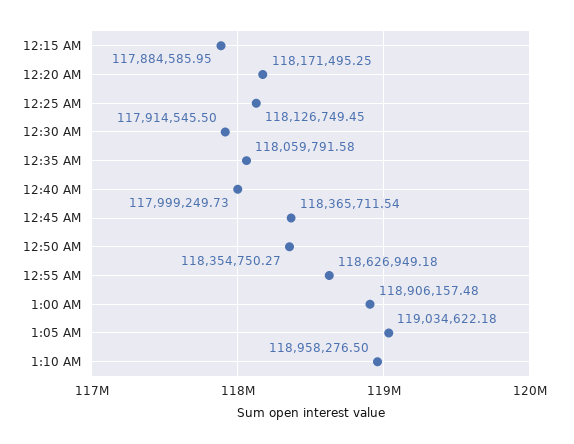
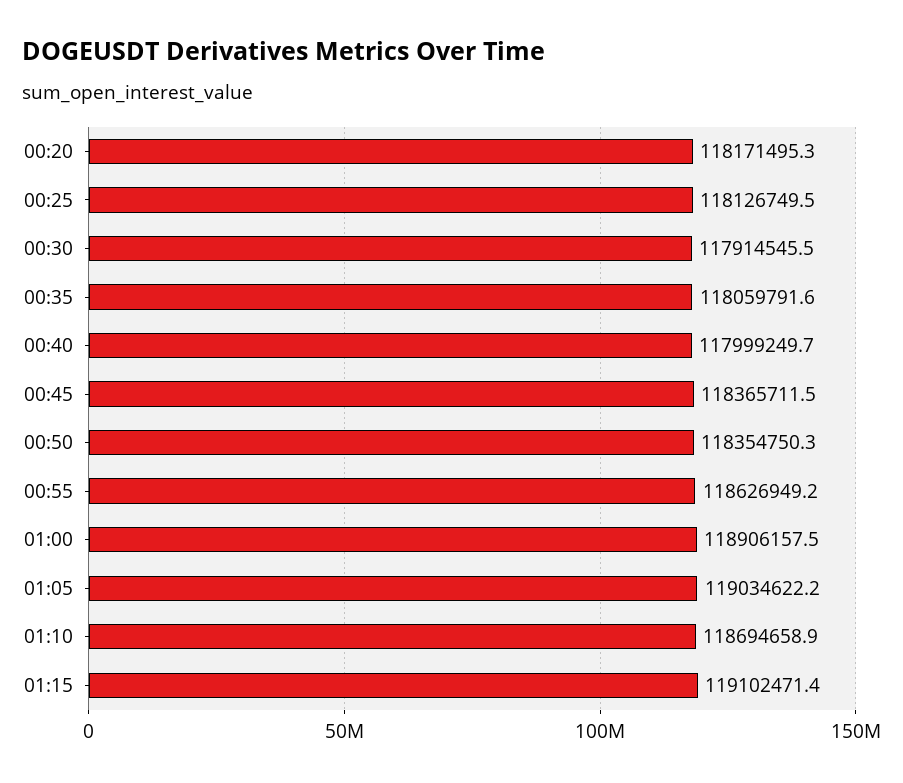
12:15 AM: 117884585.95 -> none
1:10 AM: 118958276.5 -> 118694658.9
01:15: none -> 119102471.4

